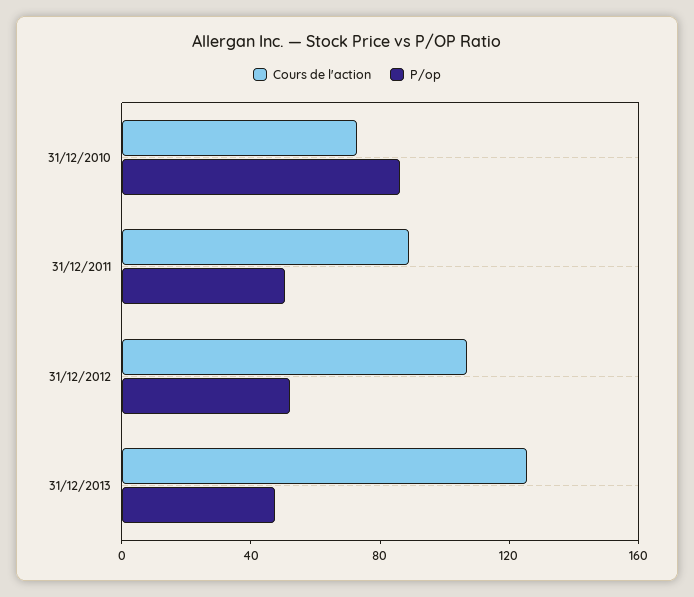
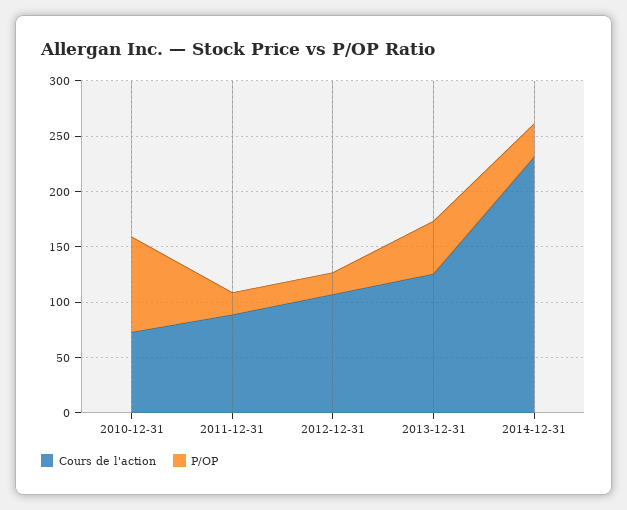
P/op, 31/12/2011: 50 -> 20
P/op, 31/12/2012: 50 -> 20
Cours de l'action, 2014-12-31: none -> 230
P/op, 2014-12-31: none -> 30

